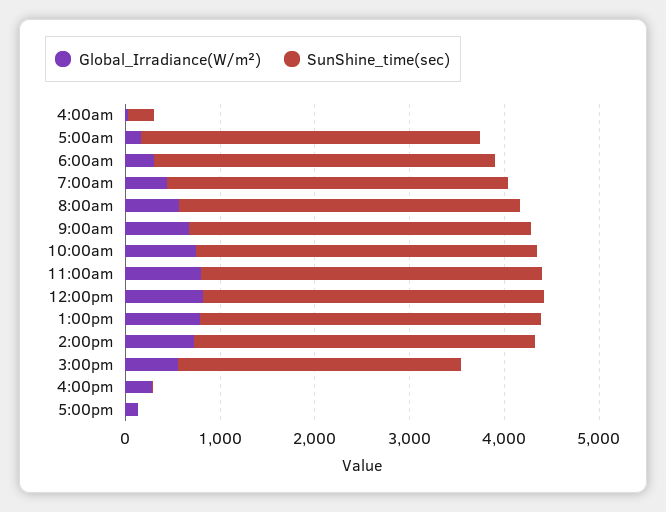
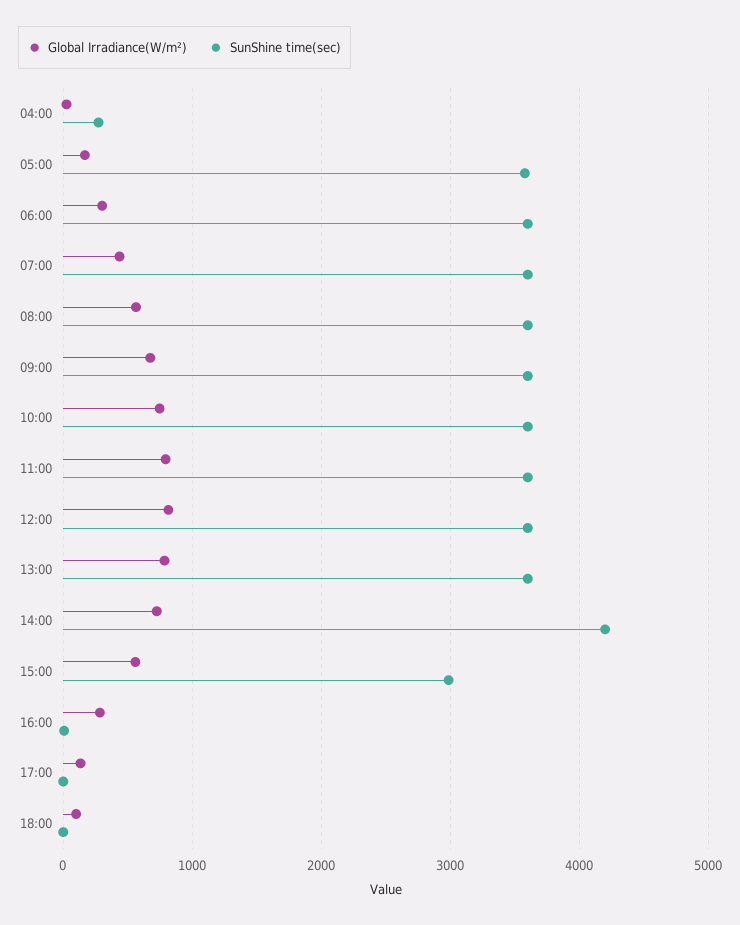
SunShine_time(sec), 2:00pm: 3600 -> 4200
Global_Irradiance(W/m²), 18:00: none -> 100
SunShine_time(sec), 18:00: none -> 0

